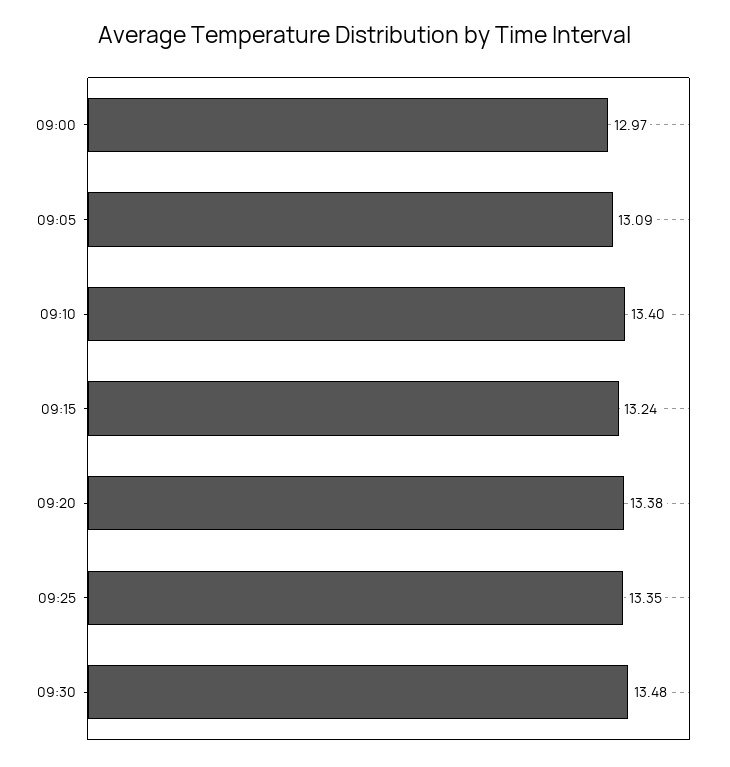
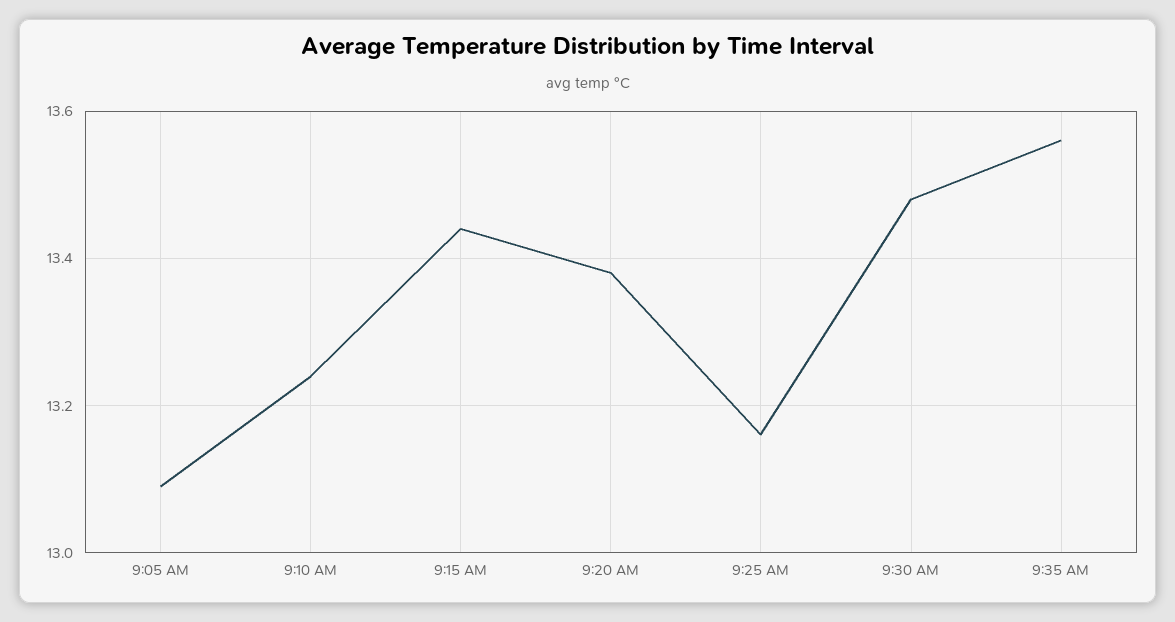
09:00: 12.97 -> none
09:10: 13.4 -> 13.25
09:15: 13.24 -> 13.45
09:25: 13.35 -> 13.15
9:35 AM: none -> 13.55

